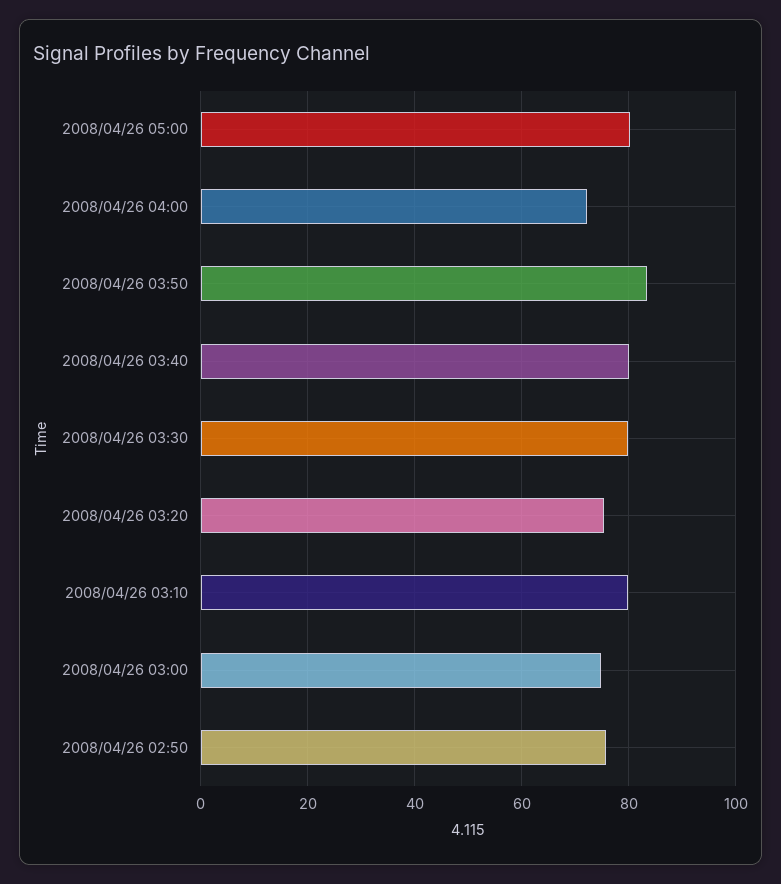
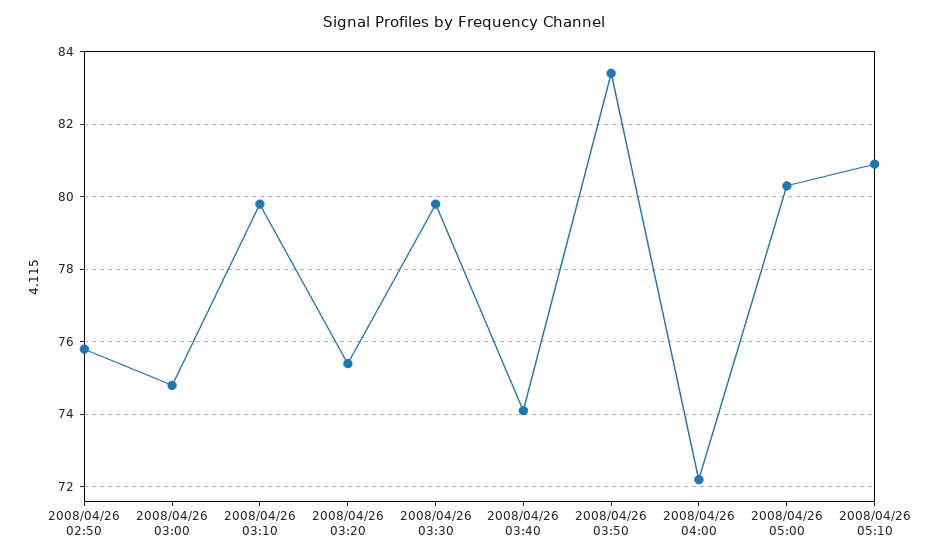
2008/04/26 03:40: 80 -> 74
2008/04/26 05:10: none -> 81

